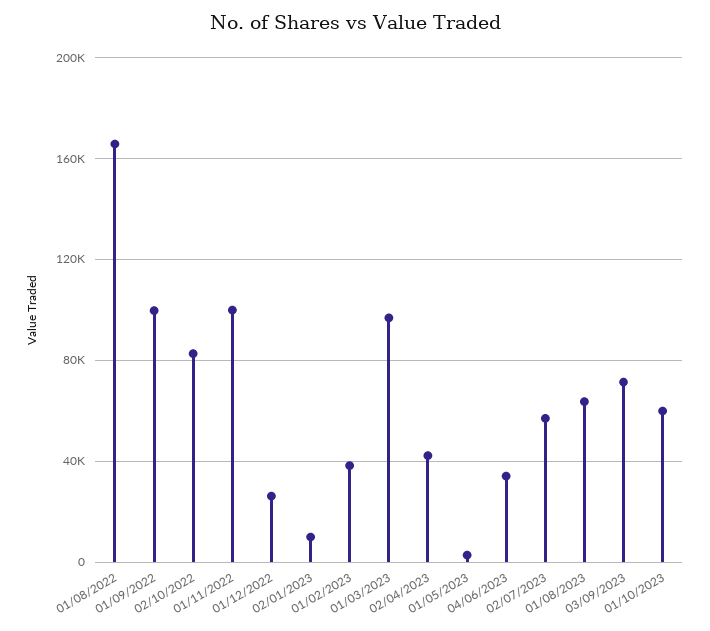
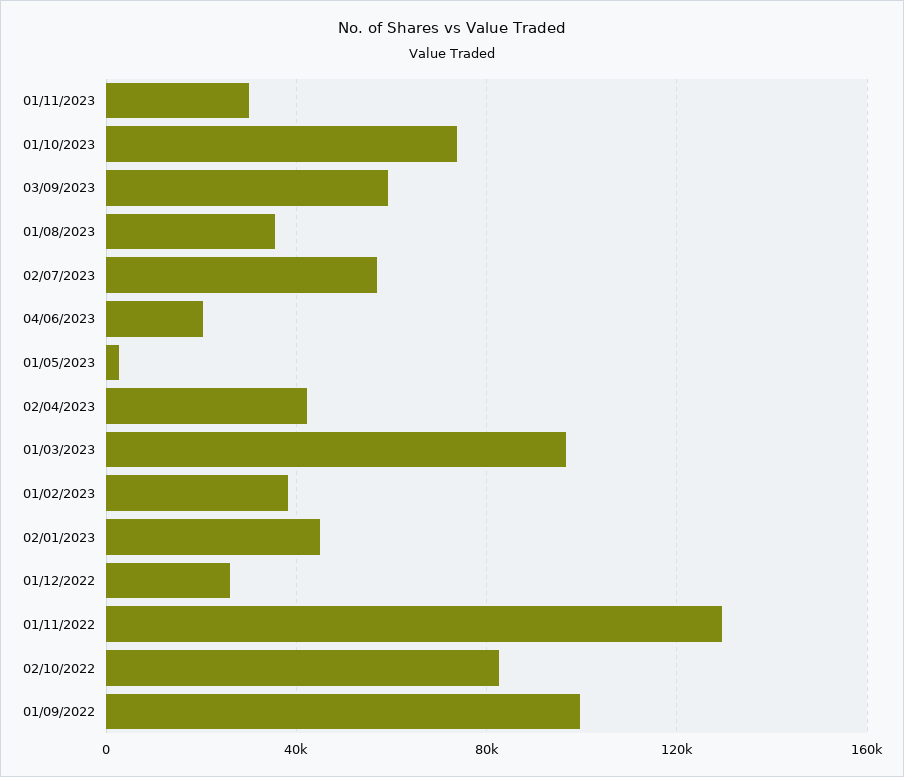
01/08/2022: 165000 -> none
01/11/2022: 100000 -> 130000
02/01/2023: 10000 -> 45000
04/06/2023: 35000 -> 20000
01/08/2023: 65000 -> 35000
03/09/2023: 70000 -> 60000
01/10/2023: 60000 -> 75000
01/11/2023: none -> 30000

